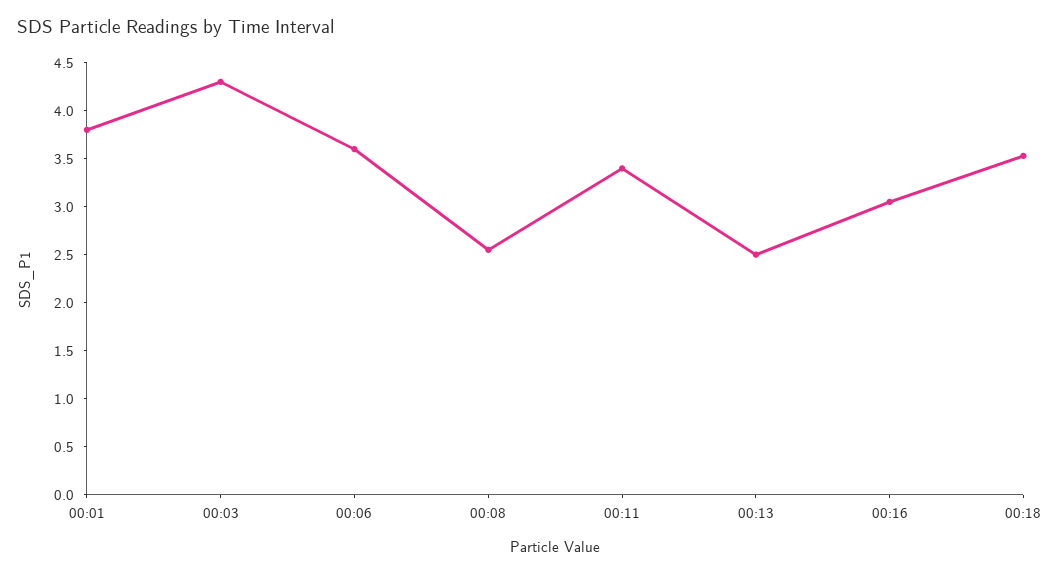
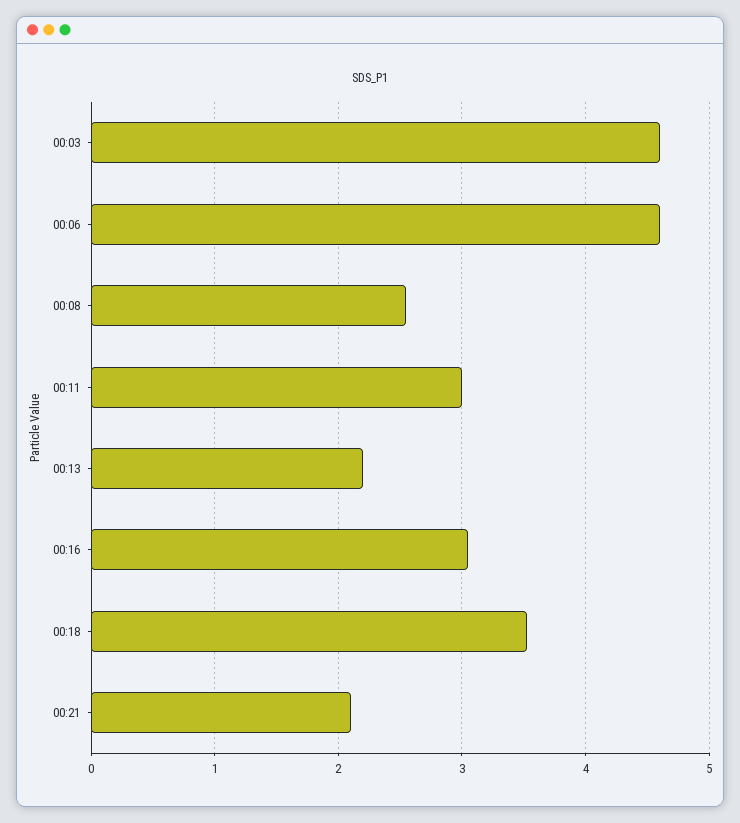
00:01: 3.8 -> none
00:03: 4.3 -> 4.6
00:06: 3.6 -> 4.6
00:11: 3.4 -> 3
00:13: 2.5 -> 2.2
00:21: none -> 2.1

